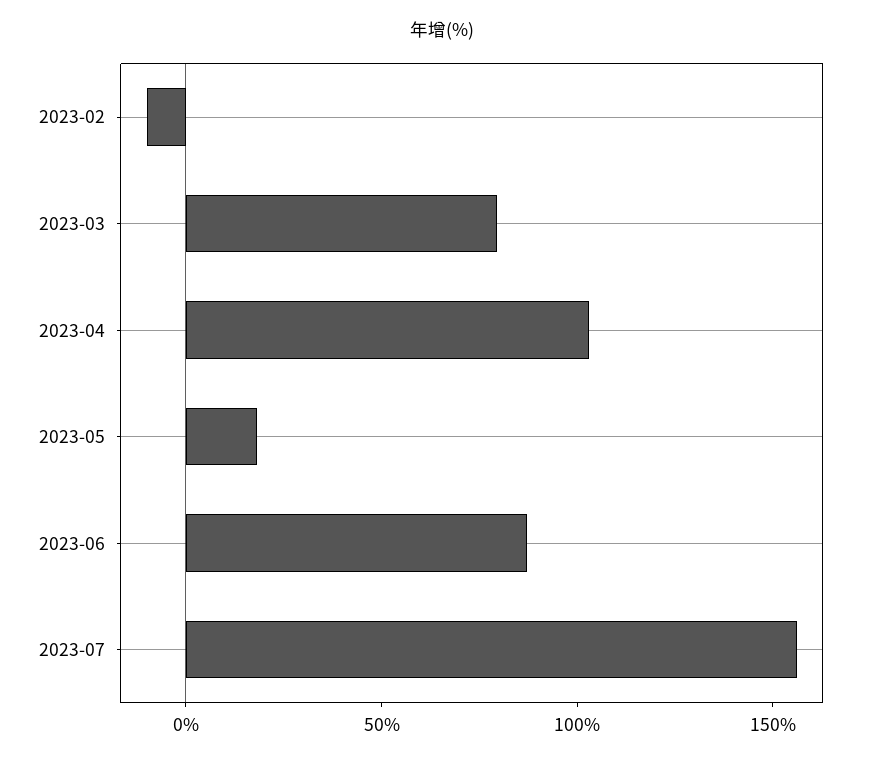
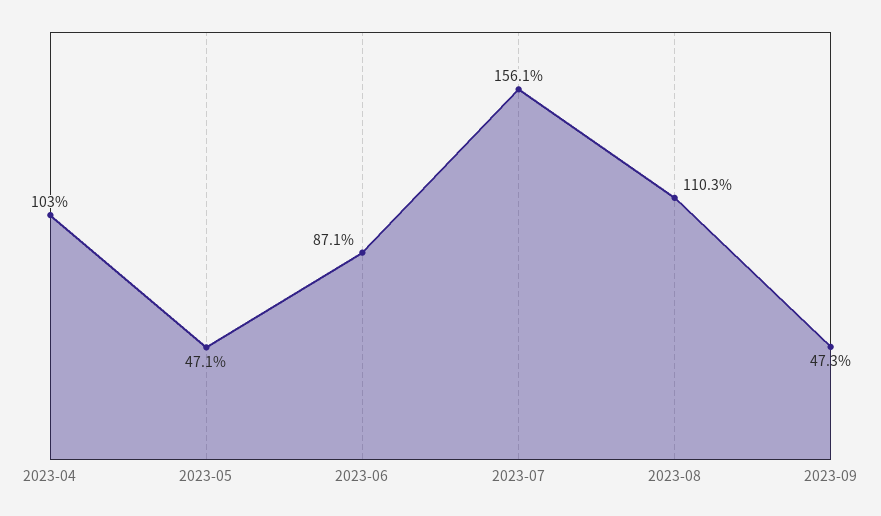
2023-02: -10 -> none
2023-03: 80 -> none
2023-05: 20 -> 47.1
2023-08: none -> 110.3
2023-09: none -> 47.3

